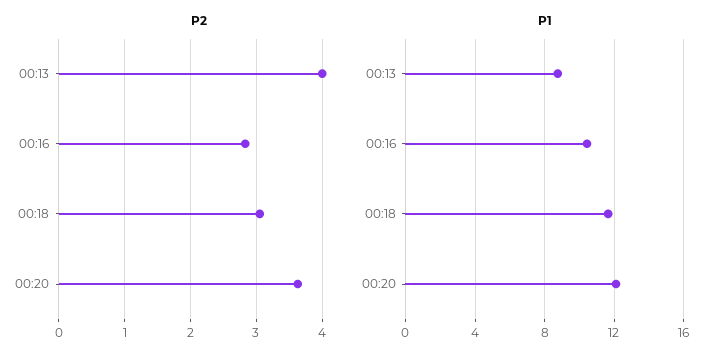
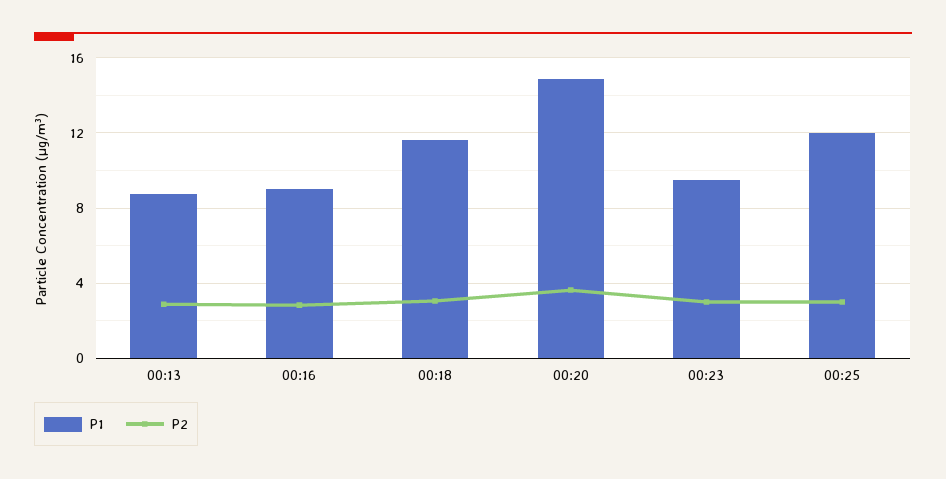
P2, 00:13: 4 -> 3
P1, 00:16: 10.5 -> 9
P1, 00:20: 12 -> 15
P1, 00:23: none -> 9.5
P2, 00:23: none -> 3
P1, 00:25: none -> 12
P2, 00:25: none -> 3

